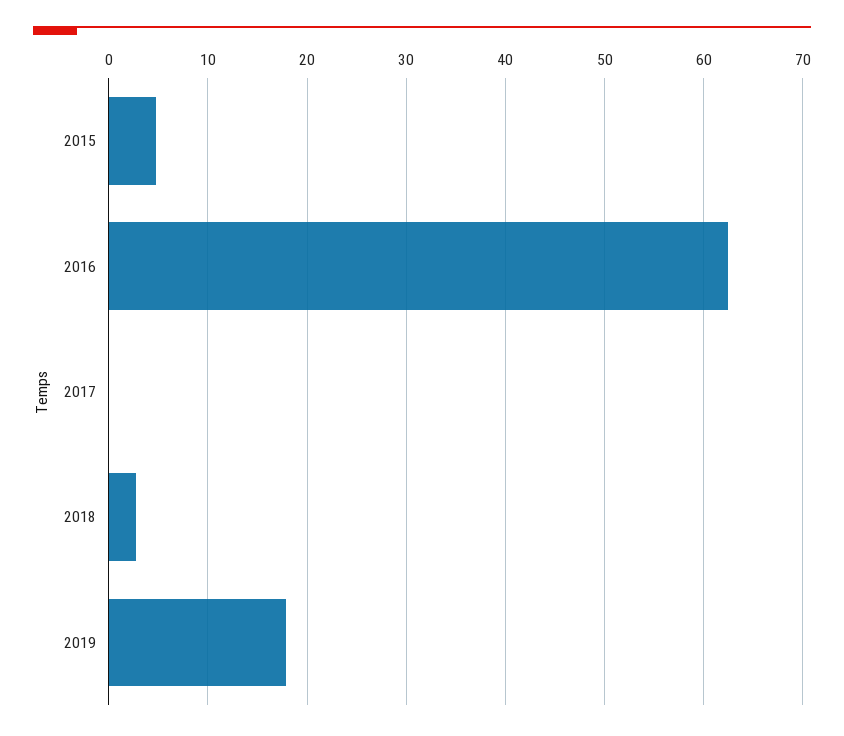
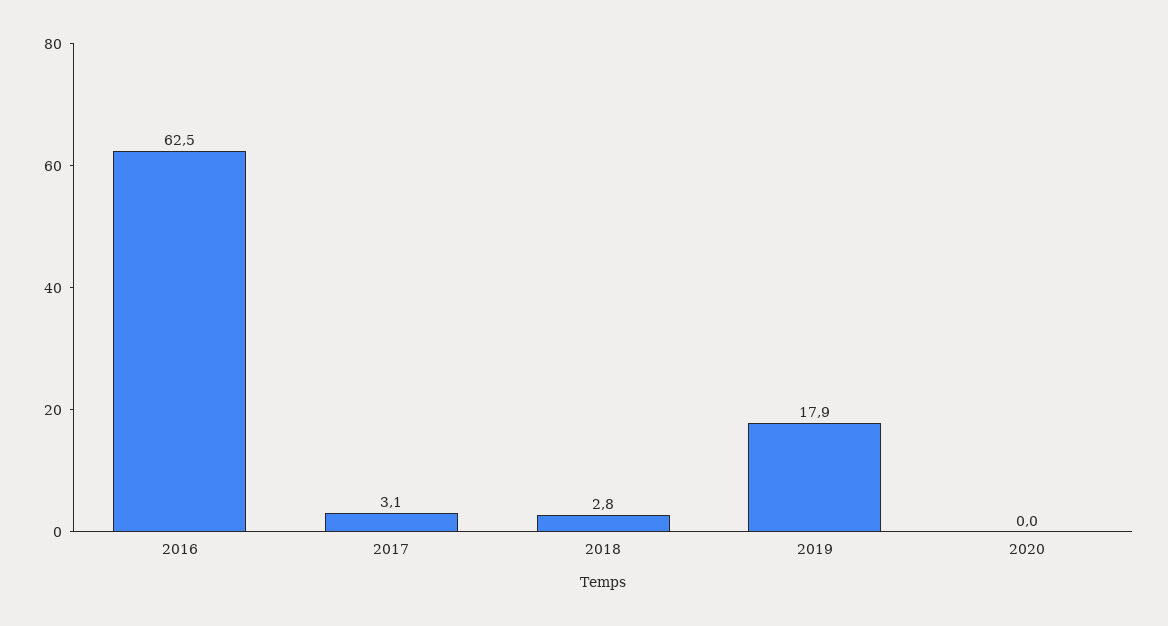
2015: 5 -> none
2017: 0 -> 3.1
2020: none -> 0

